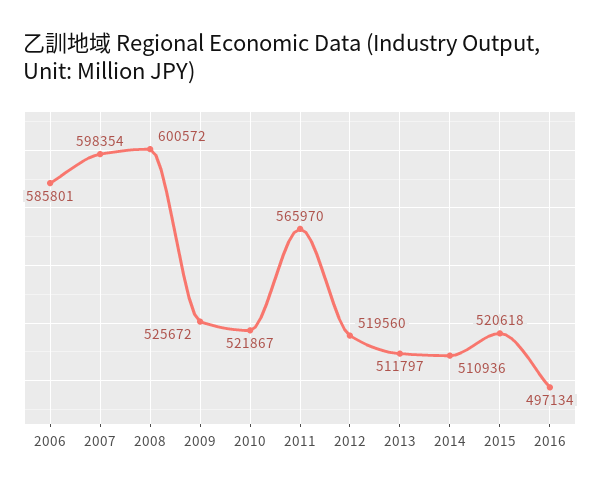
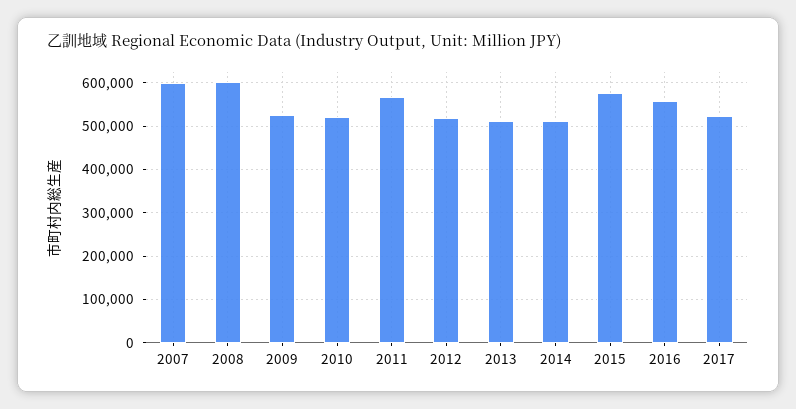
2006: 585801 -> none
2015: 520618 -> 580000
2016: 497134 -> 560000
2017: none -> 520000

